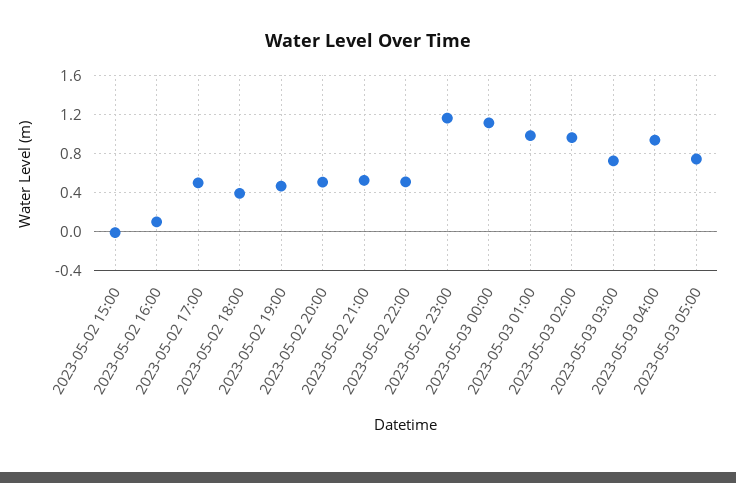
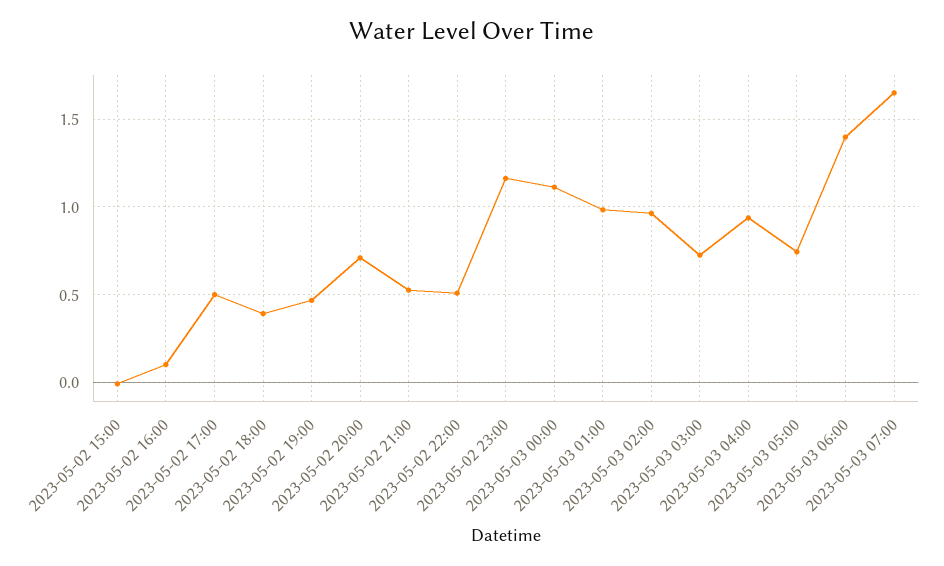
2023-05-02 20:00: 0.5 -> 0.7
2023-05-03 06:00: none -> 1.4
2023-05-03 07:00: none -> 1.65

